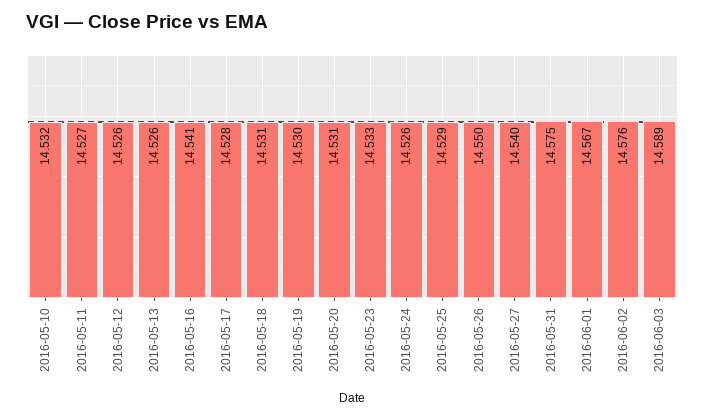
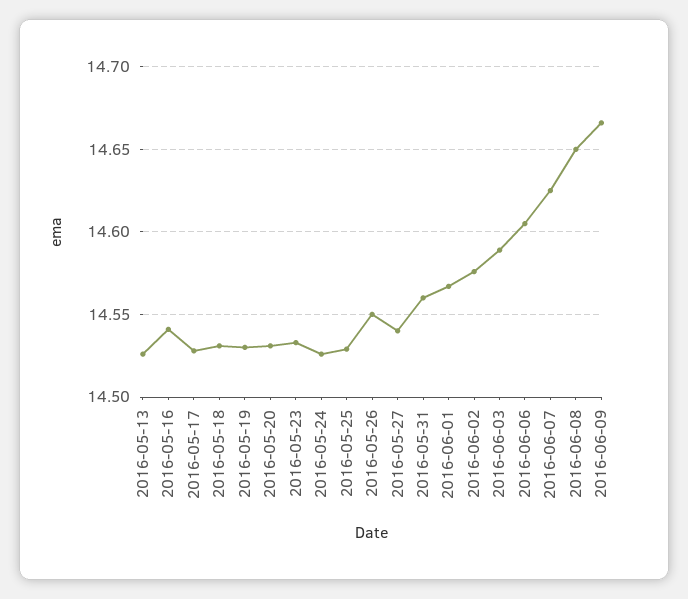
2016-05-10: 14.532 -> none
2016-05-11: 14.527 -> none
2016-05-12: 14.526 -> none
2016-05-31: 14.575 -> 14.56
2016-06-06: none -> 14.605
2016-06-07: none -> 14.625
2016-06-08: none -> 14.65
2016-06-09: none -> 14.665

